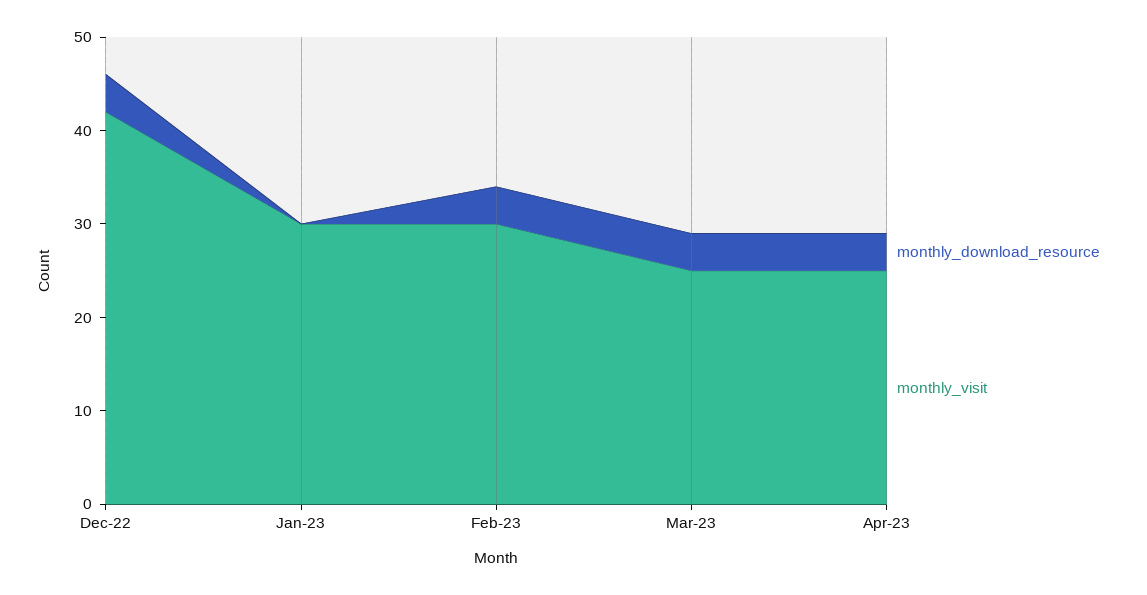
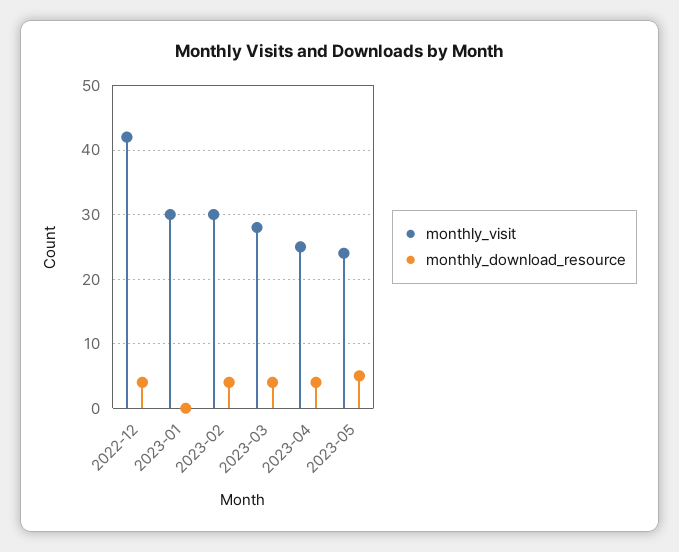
monthly_visit, Mar-23: 25 -> 28
monthly_visit, 2023-05: none -> 24
monthly_download_resource, 2023-05: none -> 5

